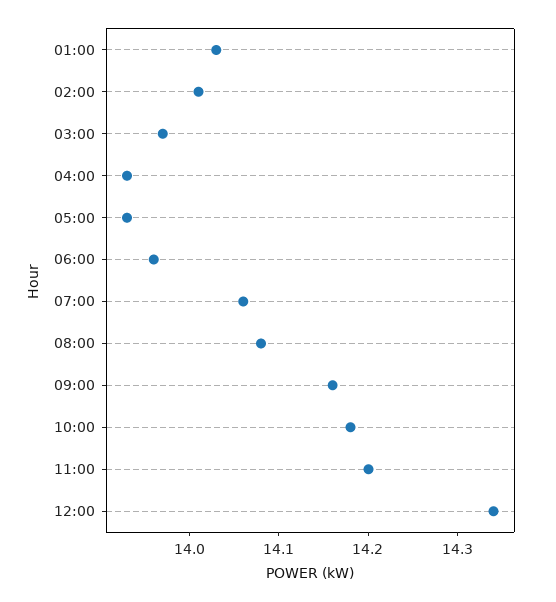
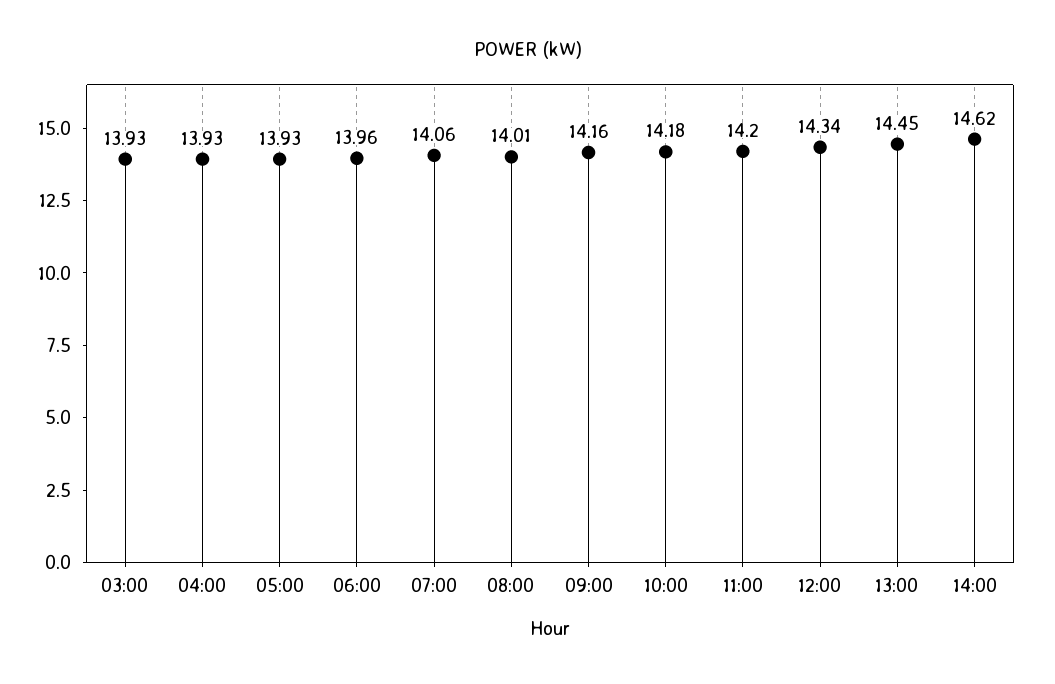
01:00: 14.03 -> none
02:00: 14.01 -> none
03:00: 13.97 -> 13.93
08:00: 14.08 -> 14.01
13:00: none -> 14.45
14:00: none -> 14.62

